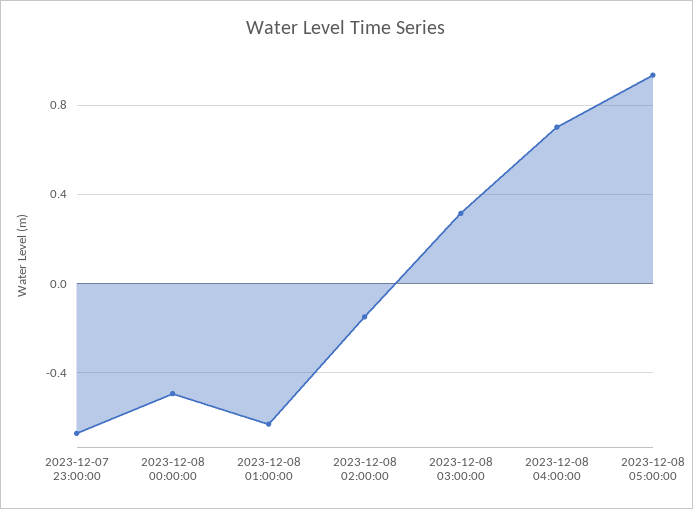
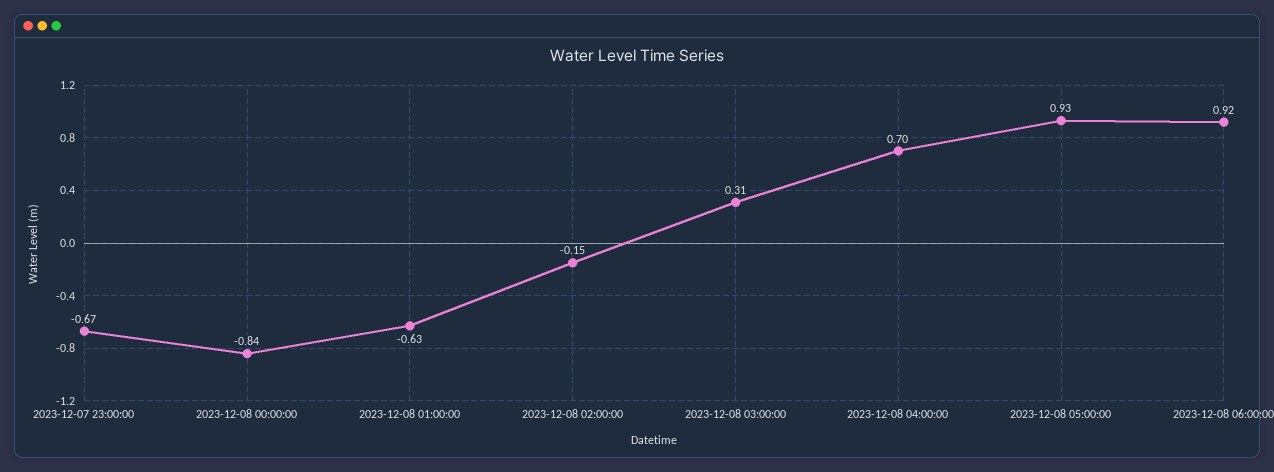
2023-12-08 00:00:00: -0.5 -> -0.84
2023-12-08 06:00:00: none -> 0.92

